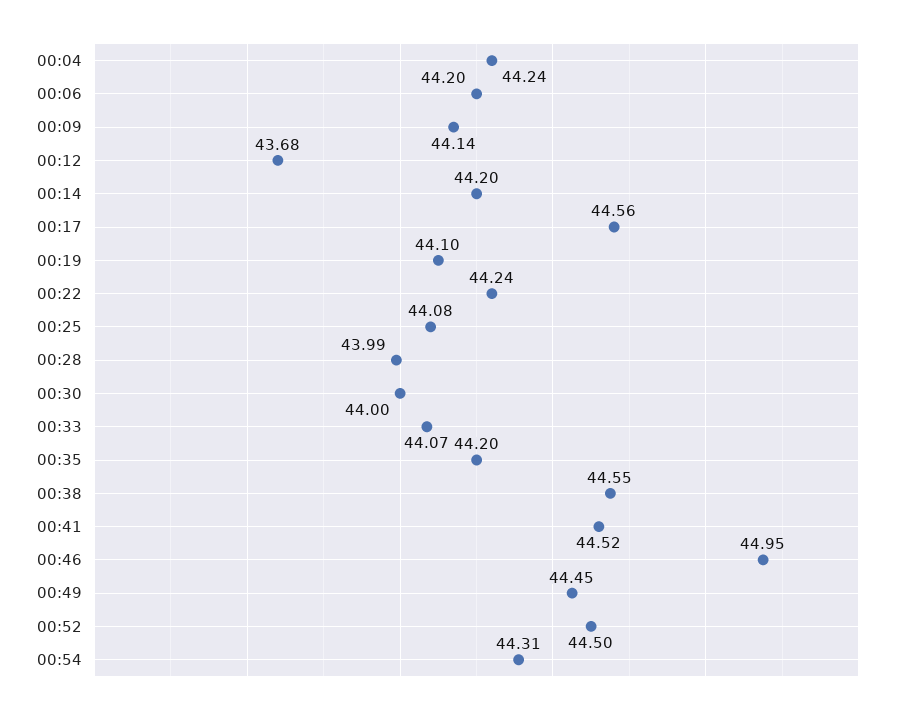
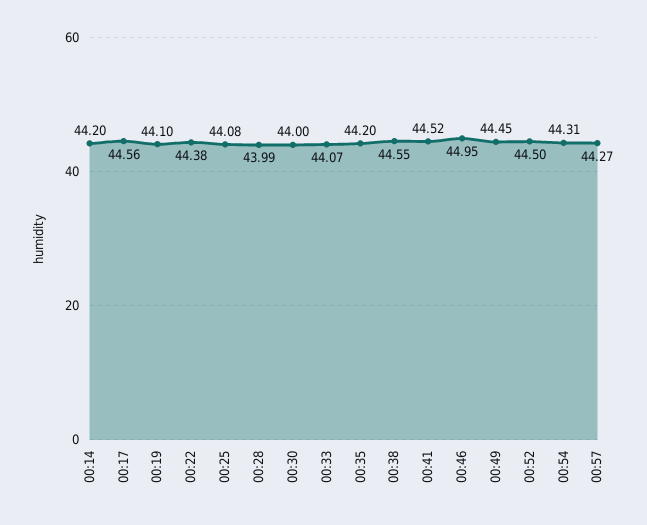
00:04: 44.24 -> none
00:06: 44.2 -> none
00:09: 44.14 -> none
00:12: 43.68 -> none
00:22: 44.24 -> 44.38
00:57: none -> 44.27

